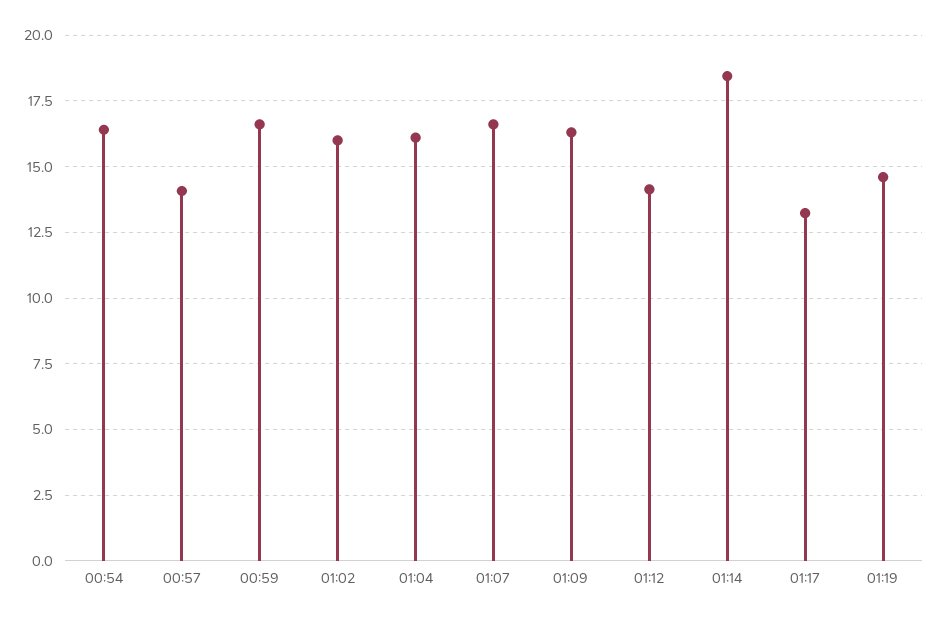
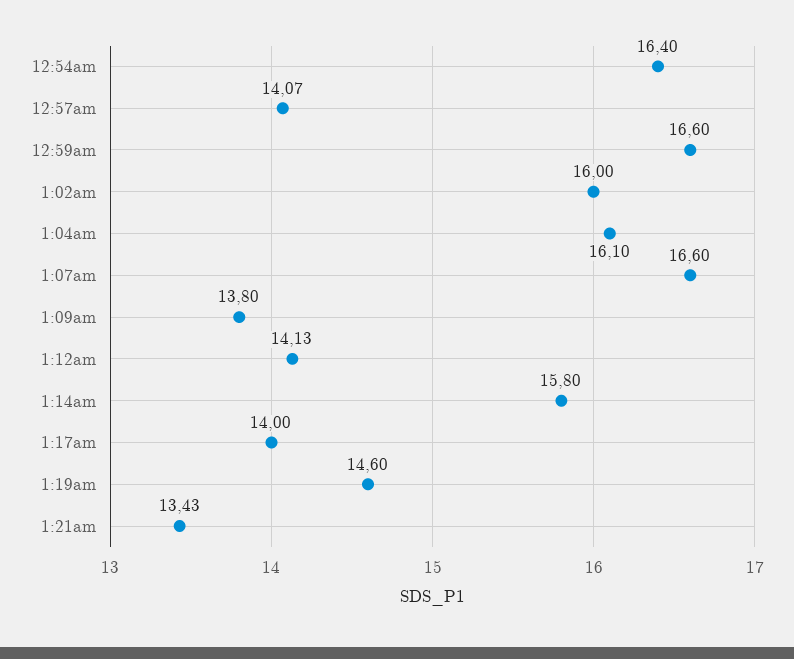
01:09: 16.25 -> 13.8
01:14: 18.5 -> 15.8
01:17: 13.25 -> 14
1:21am: none -> 13.43

